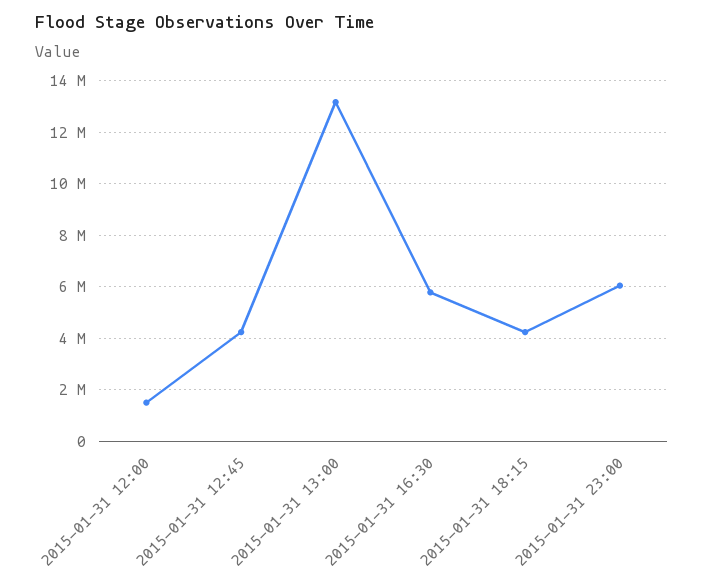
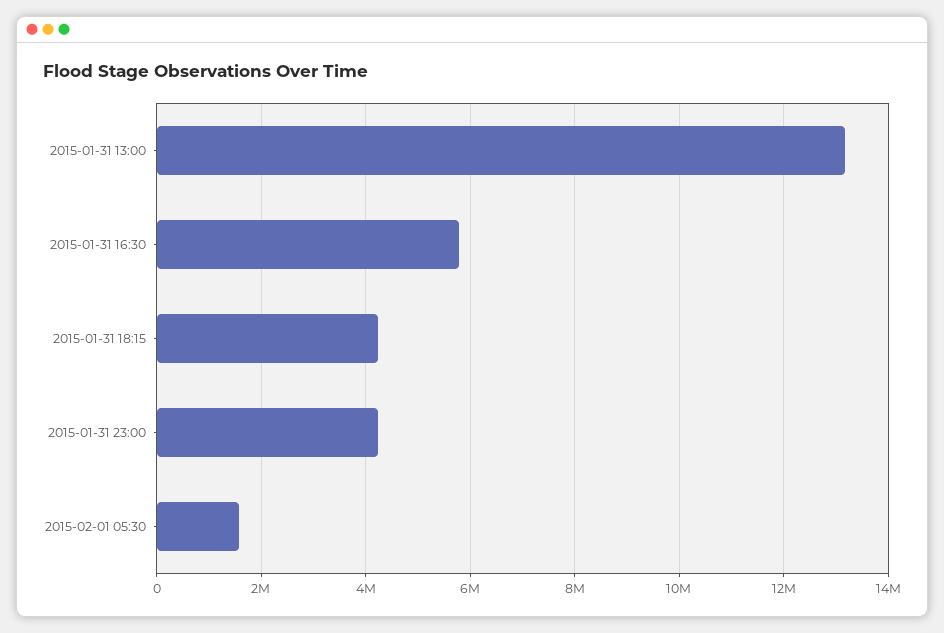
2015-01-31 12:00: 1500000 -> none
2015-01-31 12:45: 4250000 -> none
2015-01-31 23:00: 6000000 -> 4200000
2015-02-01 05:30: none -> 1600000

